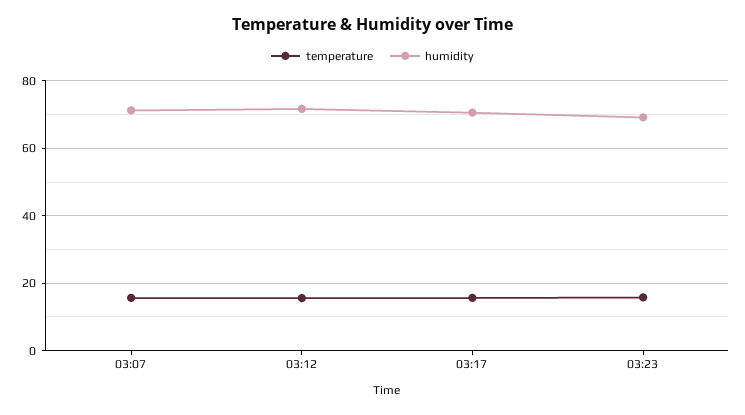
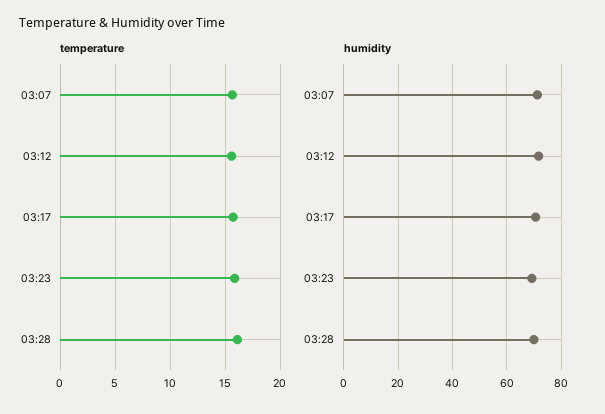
temperature, 03:28: none -> 16
humidity, 03:28: none -> 70

